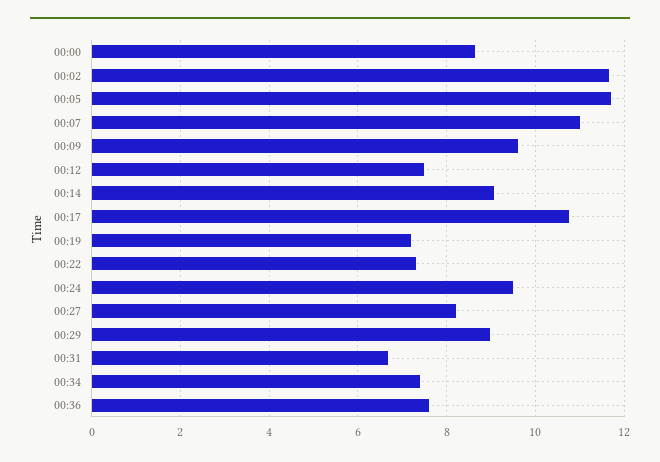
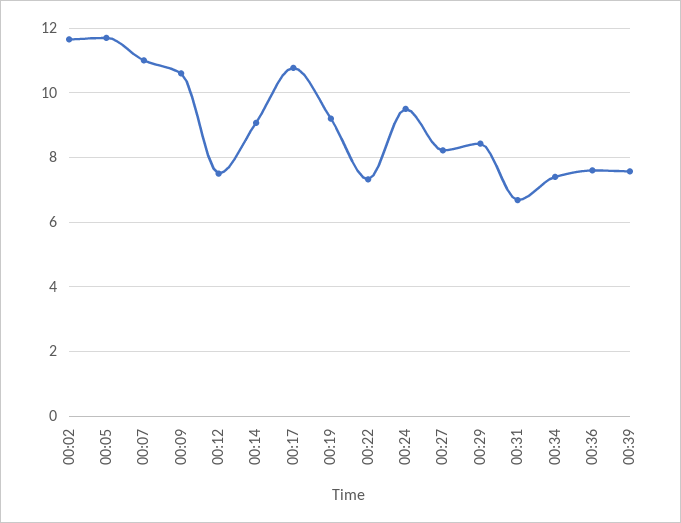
00:00: 8.6 -> none
00:09: 9.6 -> 10.6
00:19: 7.2 -> 9.2
00:29: 9 -> 8.4
00:39: none -> 7.6

